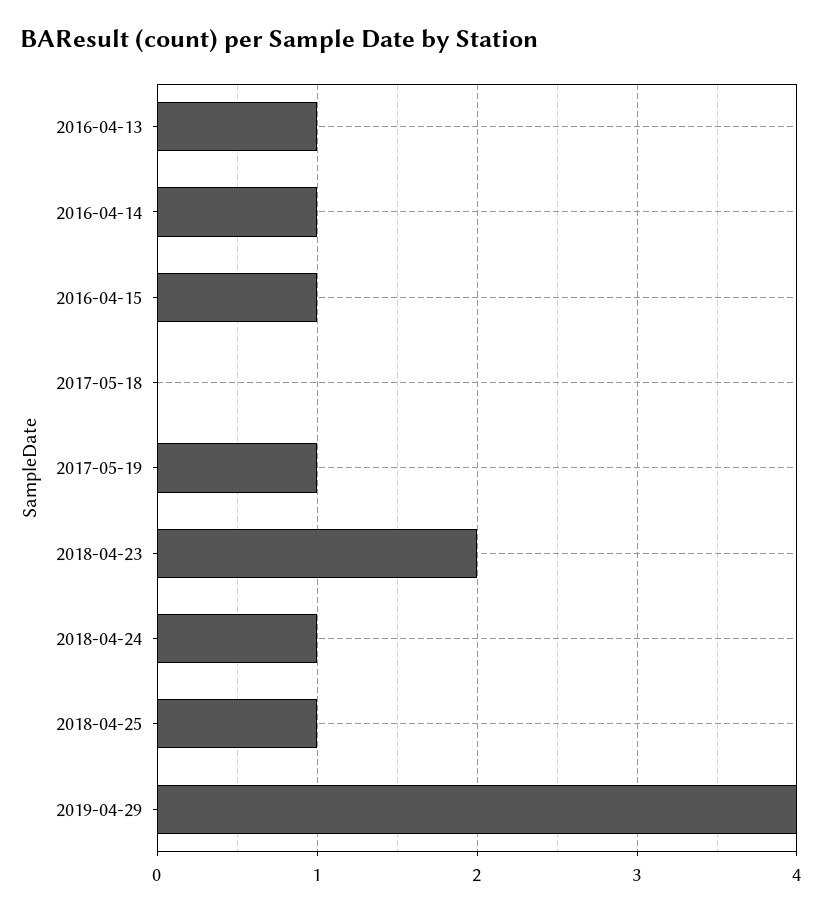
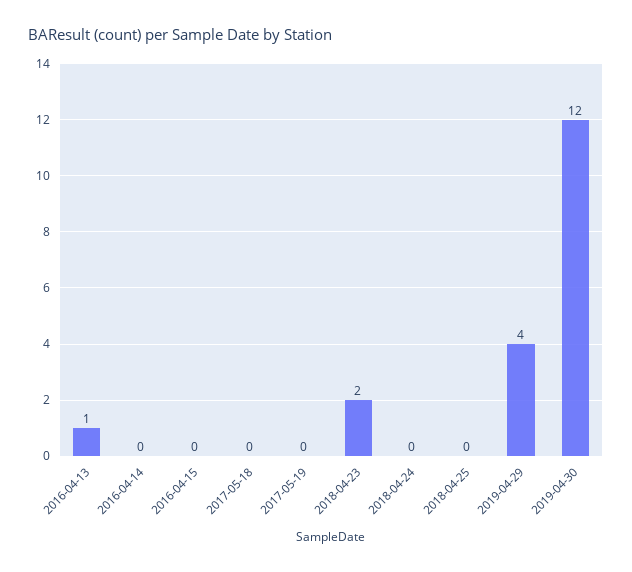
2016-04-14: 1 -> 0
2016-04-15: 1 -> 0
2017-05-19: 1 -> 0
2018-04-24: 1 -> 0
2018-04-25: 1 -> 0
2019-04-30: none -> 12

